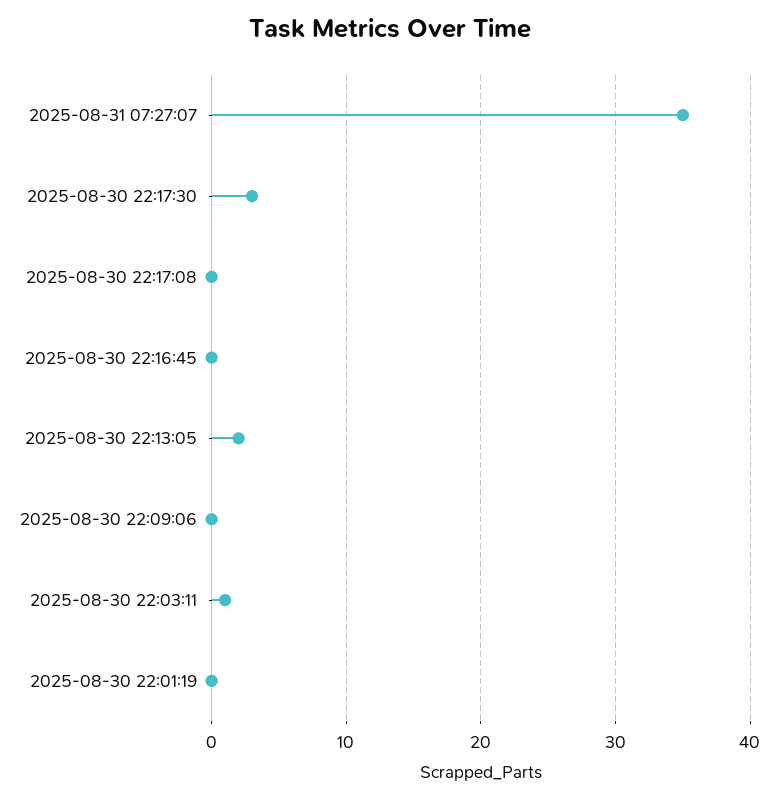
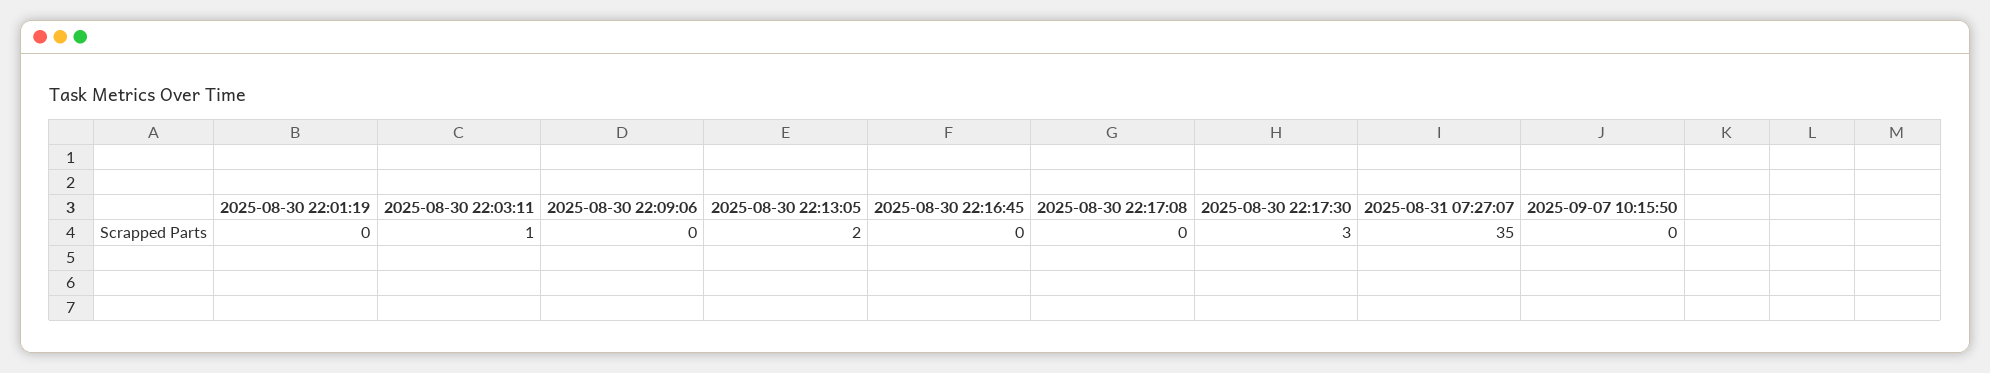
2025-09-07 10:15:50: none -> 0

